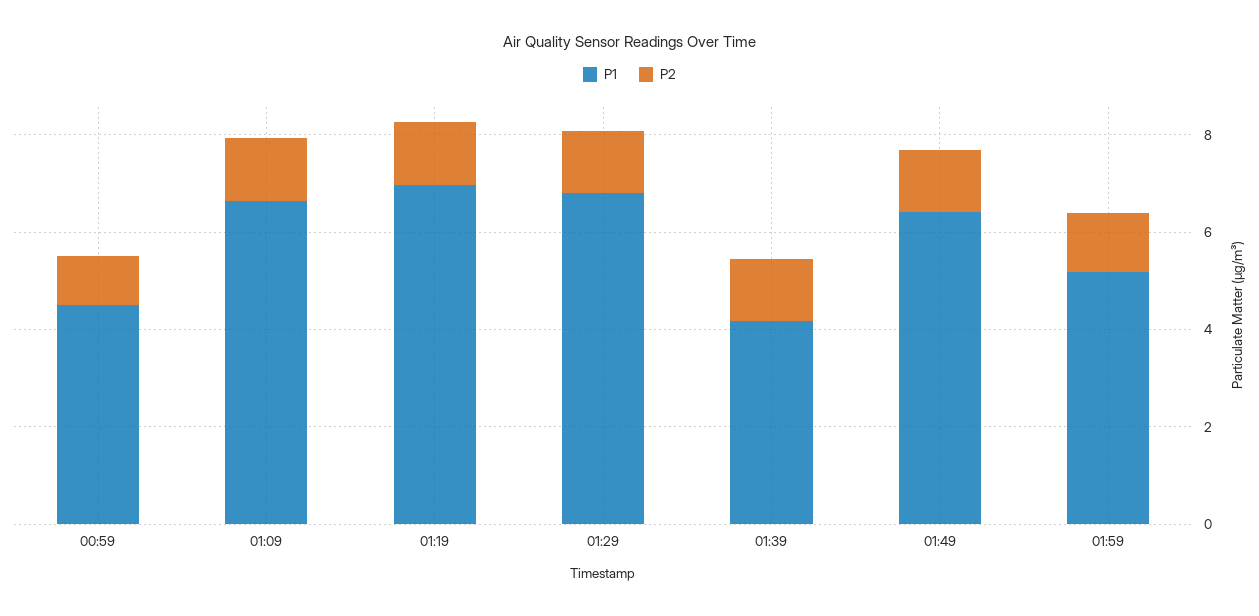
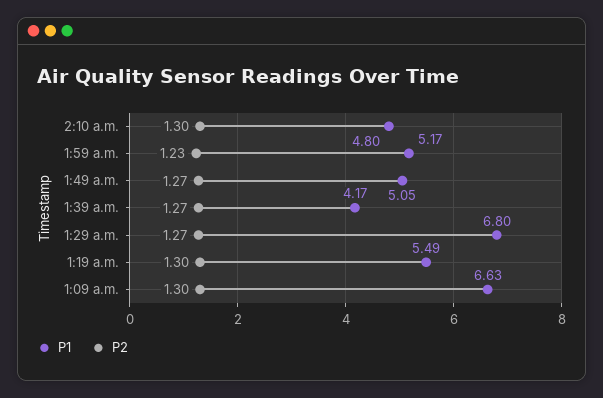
P1, 00:59: 4.5 -> none
P2, 00:59: 1 -> none
P1, 01:19: 7 -> 5.49
P1, 01:49: 6.5 -> 5.05
P1, 2:10 a.m.: none -> 4.8
P2, 2:10 a.m.: none -> 1.3

